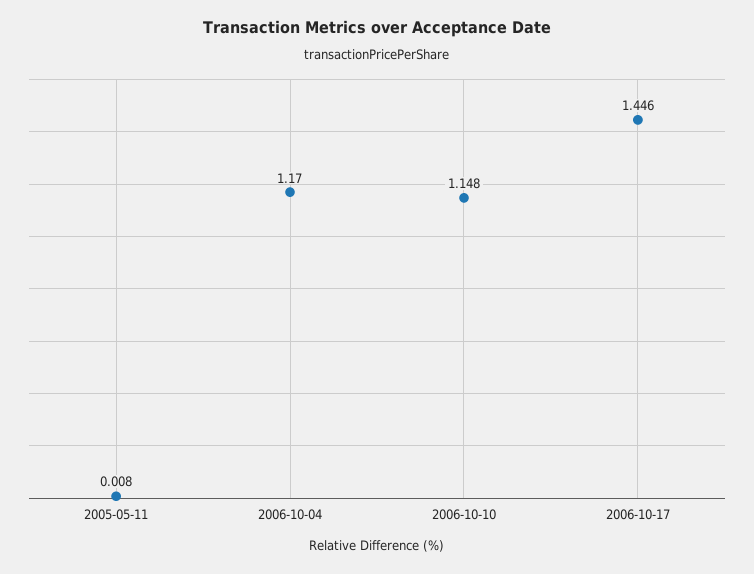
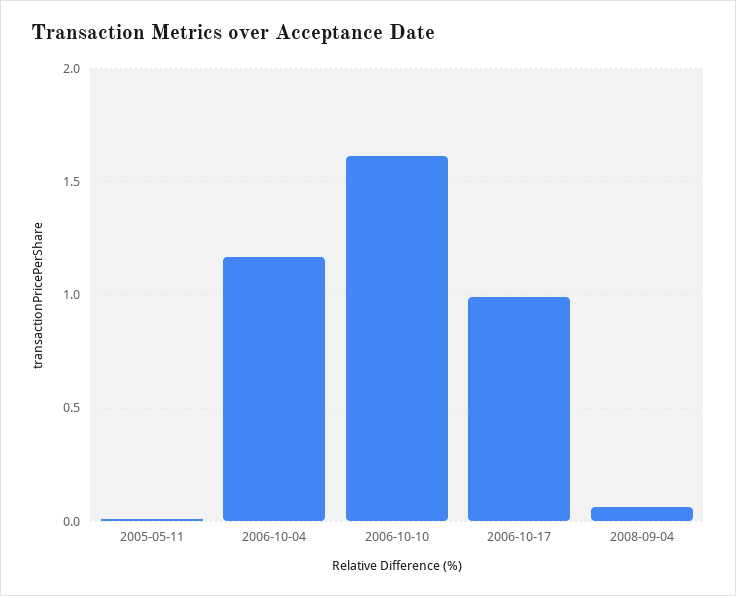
2006-10-10: 1.148 -> 1.6
2006-10-17: 1.446 -> 1
2008-09-04: none -> 0.05

